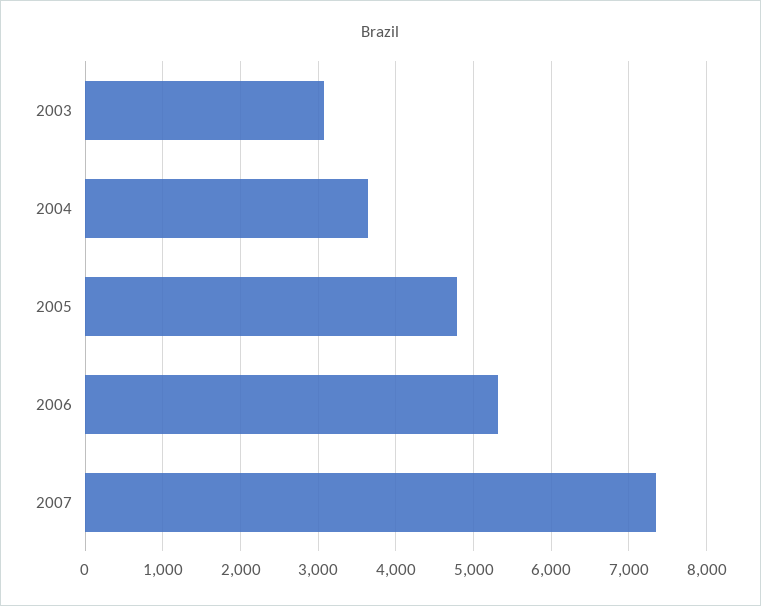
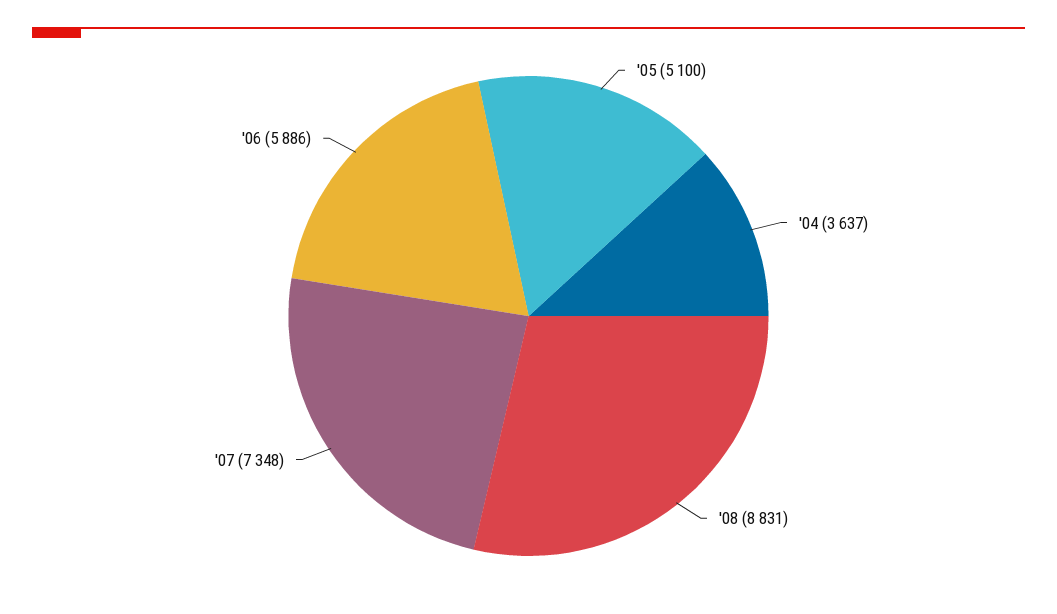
2003: 3100 -> none
2005: 4800 -> 5100
2006: 5300 -> 5886
'08: none -> 8831

